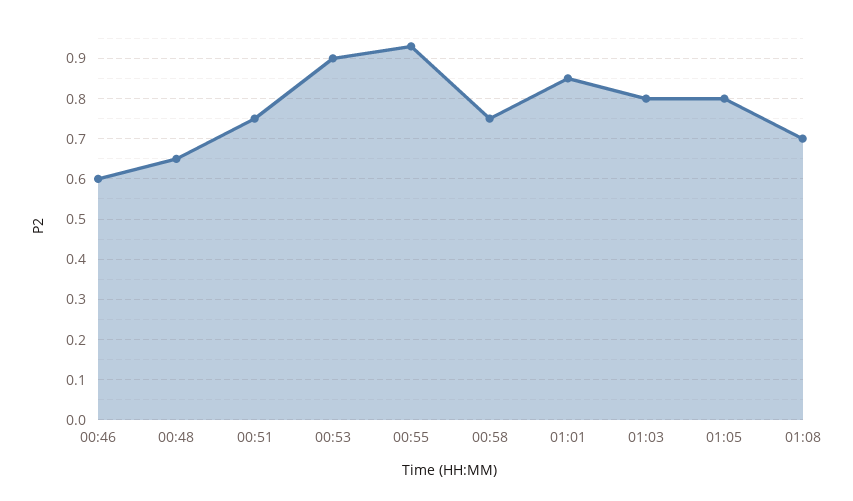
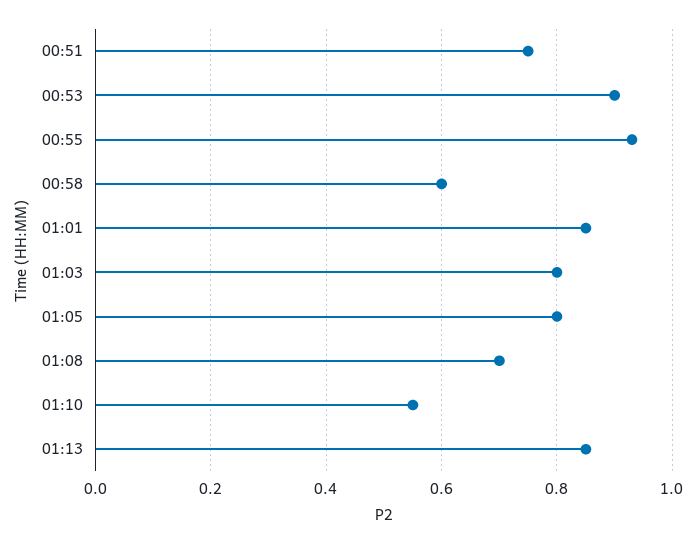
00:46: 0.6 -> none
00:48: 0.65 -> none
00:58: 0.75 -> 0.6
01:10: none -> 0.55
01:13: none -> 0.85

